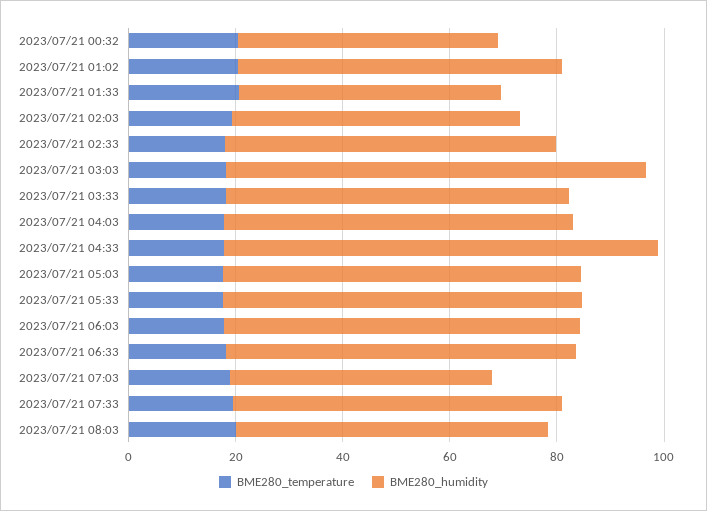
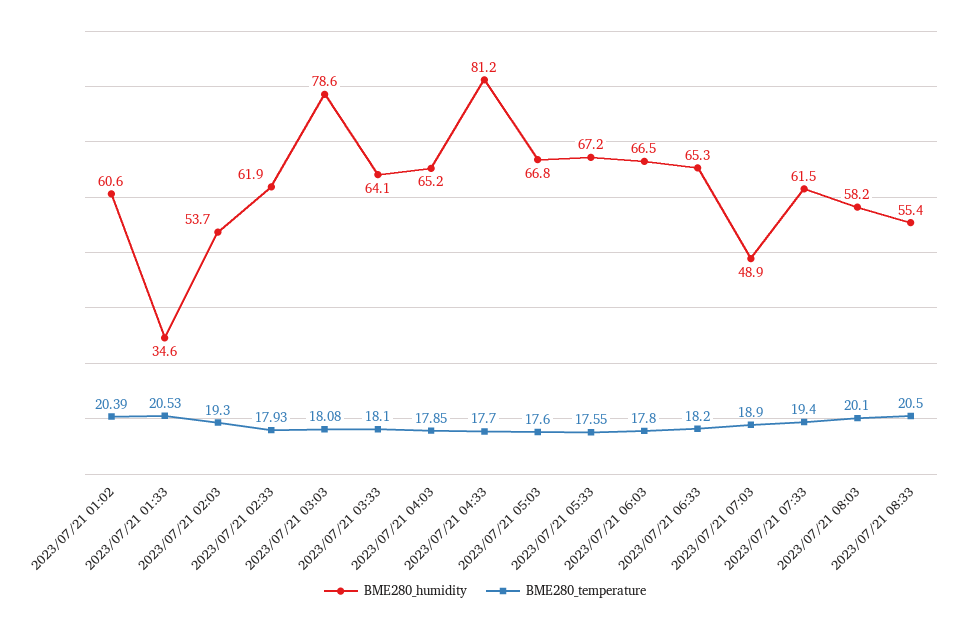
BME280_temperature, 2023/07/21 00:32: 20 -> none
BME280_humidity, 2023/07/21 00:32: 50 -> none
BME280_humidity, 2023/07/21 01:33: 50 -> 34.6
BME280_humidity, 2023/07/21 08:33: none -> 55.4
BME280_temperature, 2023/07/21 08:33: none -> 20.5

